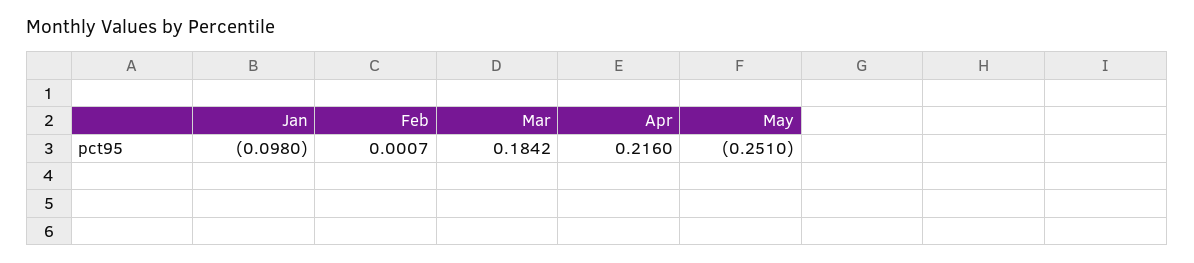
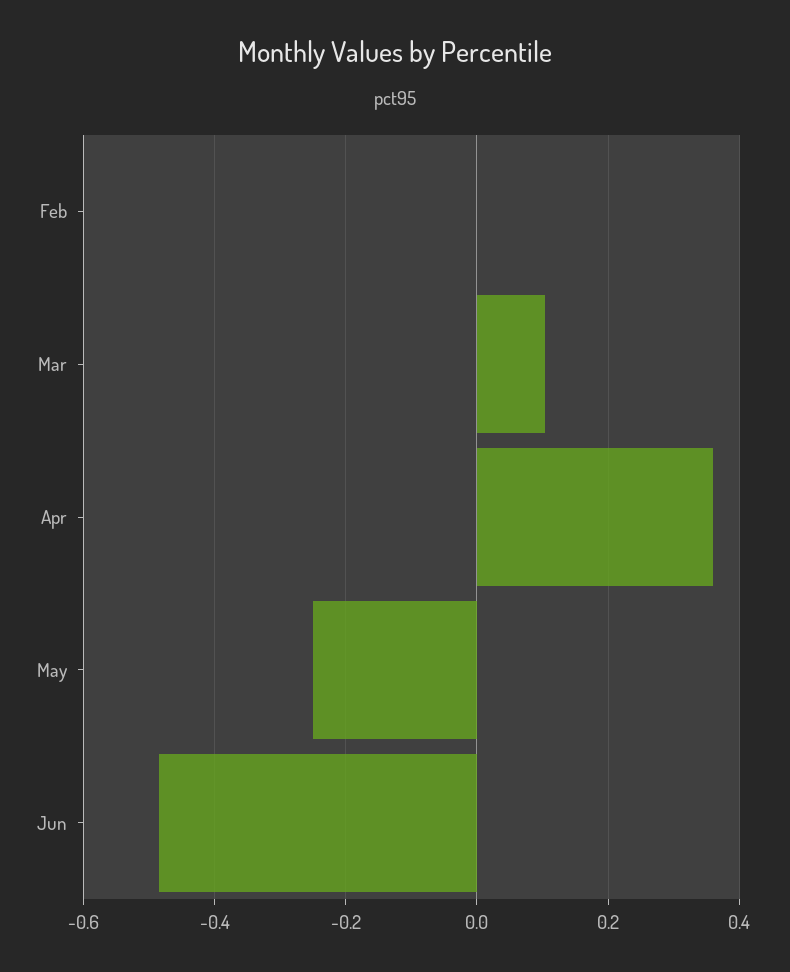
Jan: -0.098 -> none
Mar: 0.1842 -> 0.1
Apr: 0.216 -> 0.36
Jun: none -> -0.48

